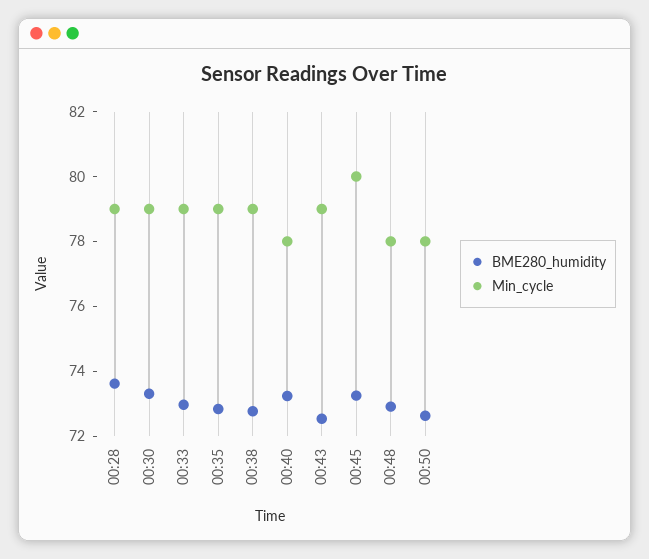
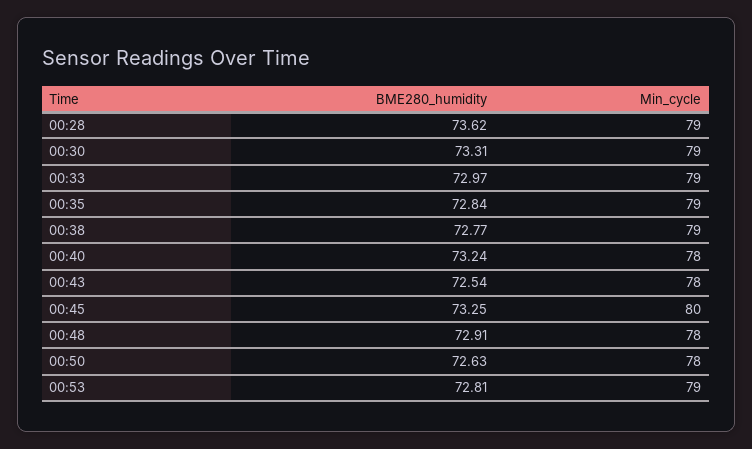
Min_cycle, 00:43: 79 -> 78
BME280_humidity, 00:53: none -> 72.81
Min_cycle, 00:53: none -> 79

